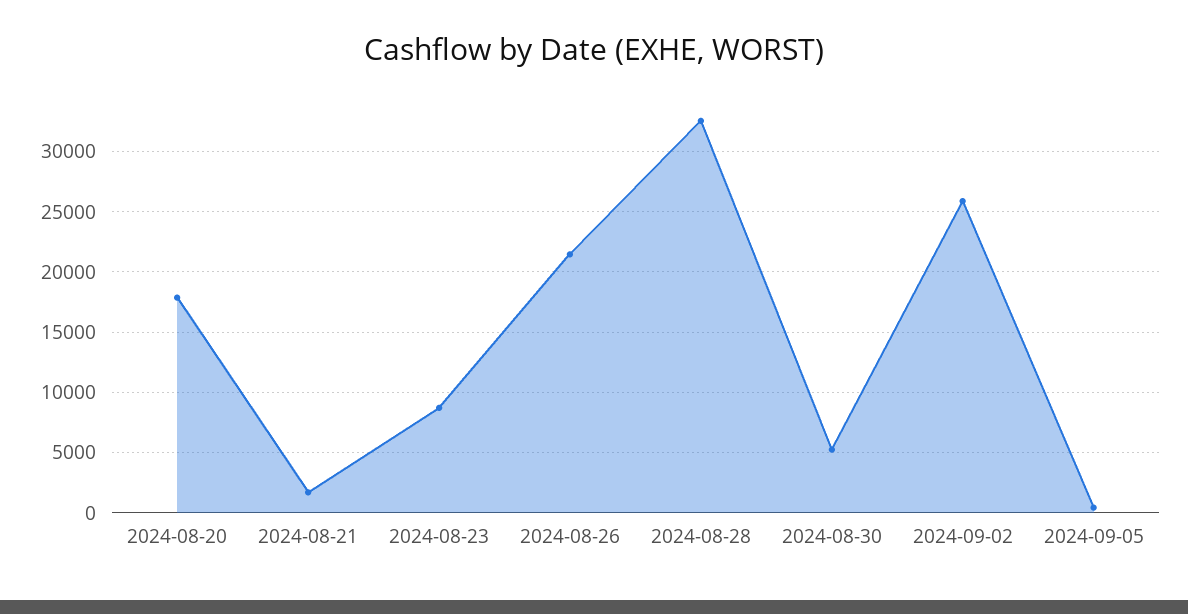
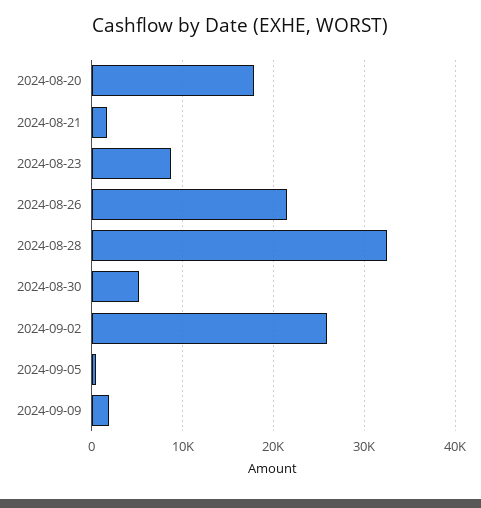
2024-09-09: none -> 2000

